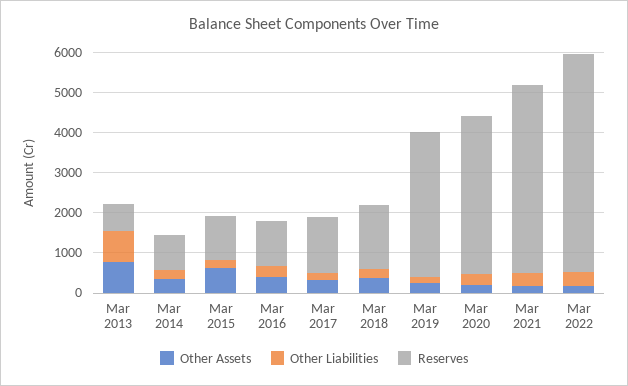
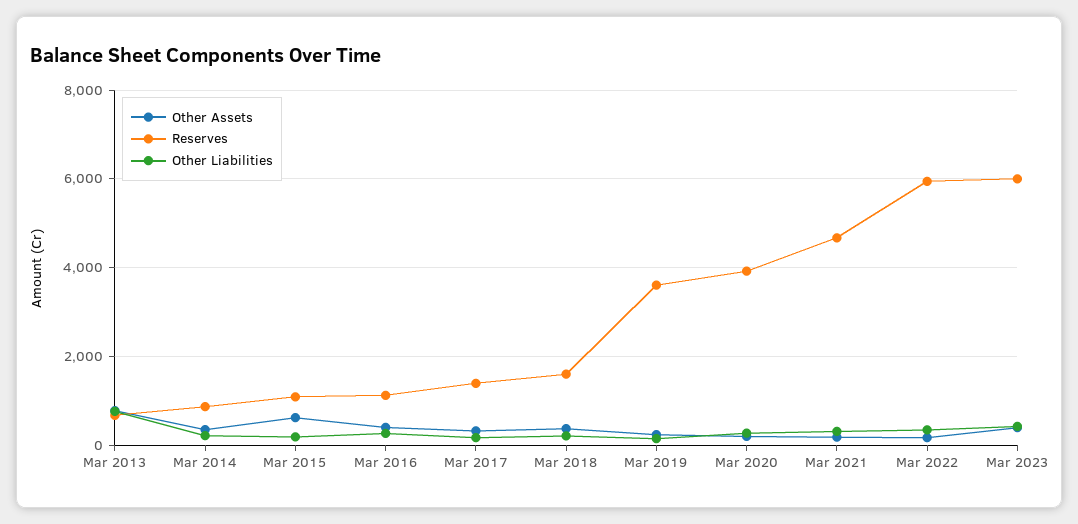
Reserves, Mar 2022: 5400 -> 6000
Other Assets, Mar 2023: none -> 400
Reserves, Mar 2023: none -> 6000
Other Liabilities, Mar 2023: none -> 400

